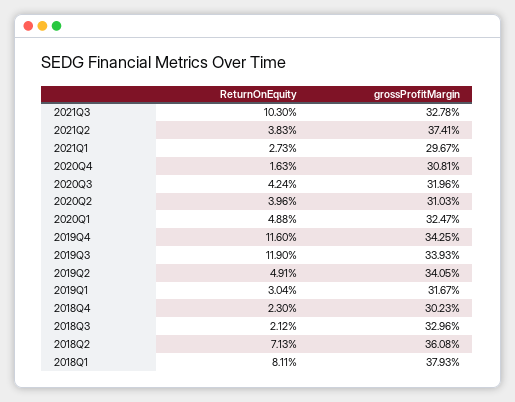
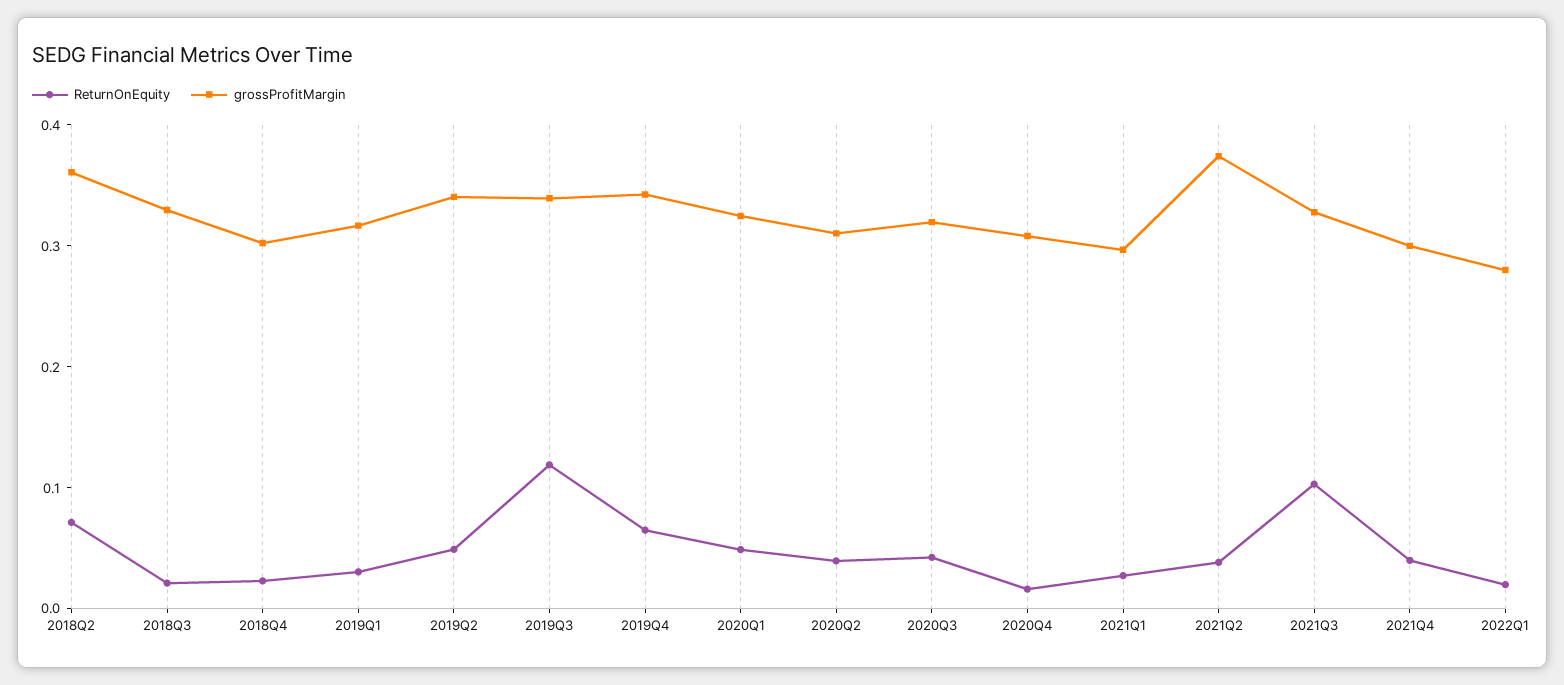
ReturnOnEquity, 2019Q4: 0.116 -> 0.06
ReturnOnEquity, 2018Q1: 0.0811 -> none
grossProfitMargin, 2018Q1: 0.3793 -> none
ReturnOnEquity, 2021Q4: none -> 0.04
grossProfitMargin, 2021Q4: none -> 0.3
ReturnOnEquity, 2022Q1: none -> 0.02
grossProfitMargin, 2022Q1: none -> 0.28

